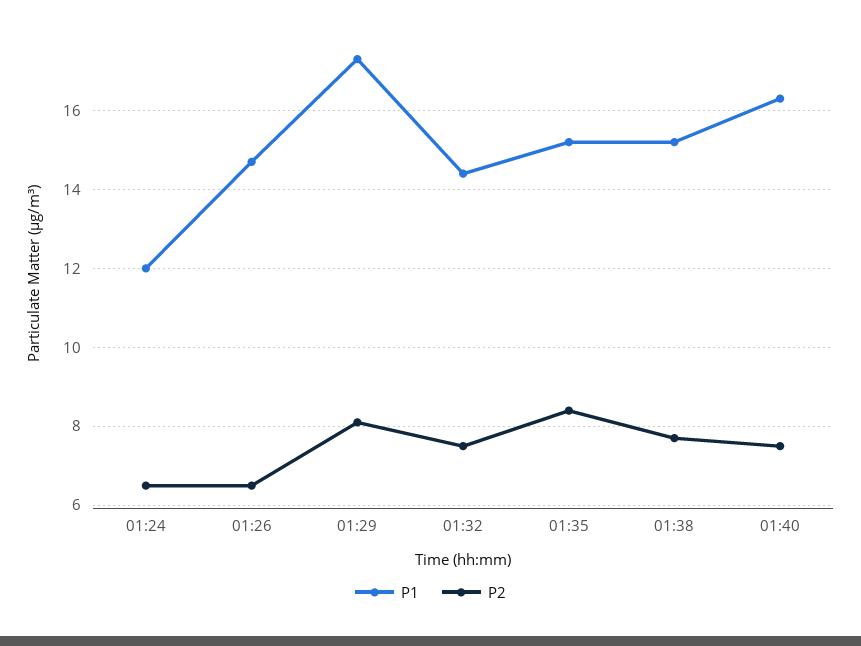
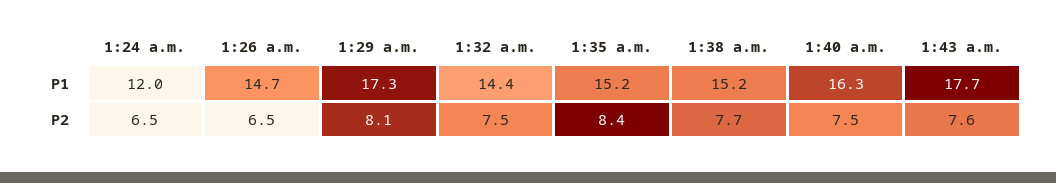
P1, 1:43 a.m.: none -> 17.7
P2, 1:43 a.m.: none -> 7.6

